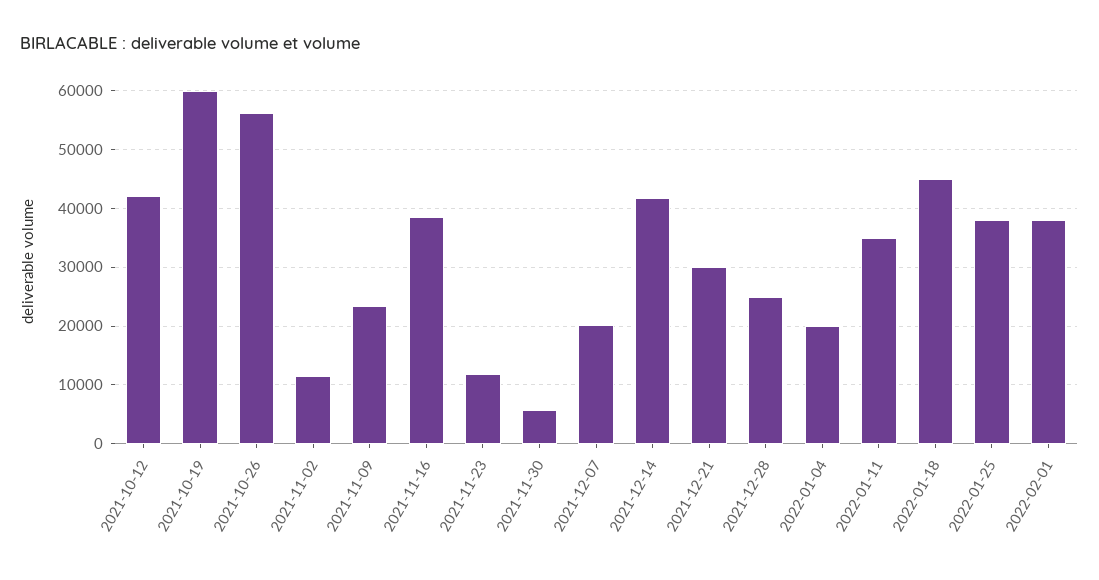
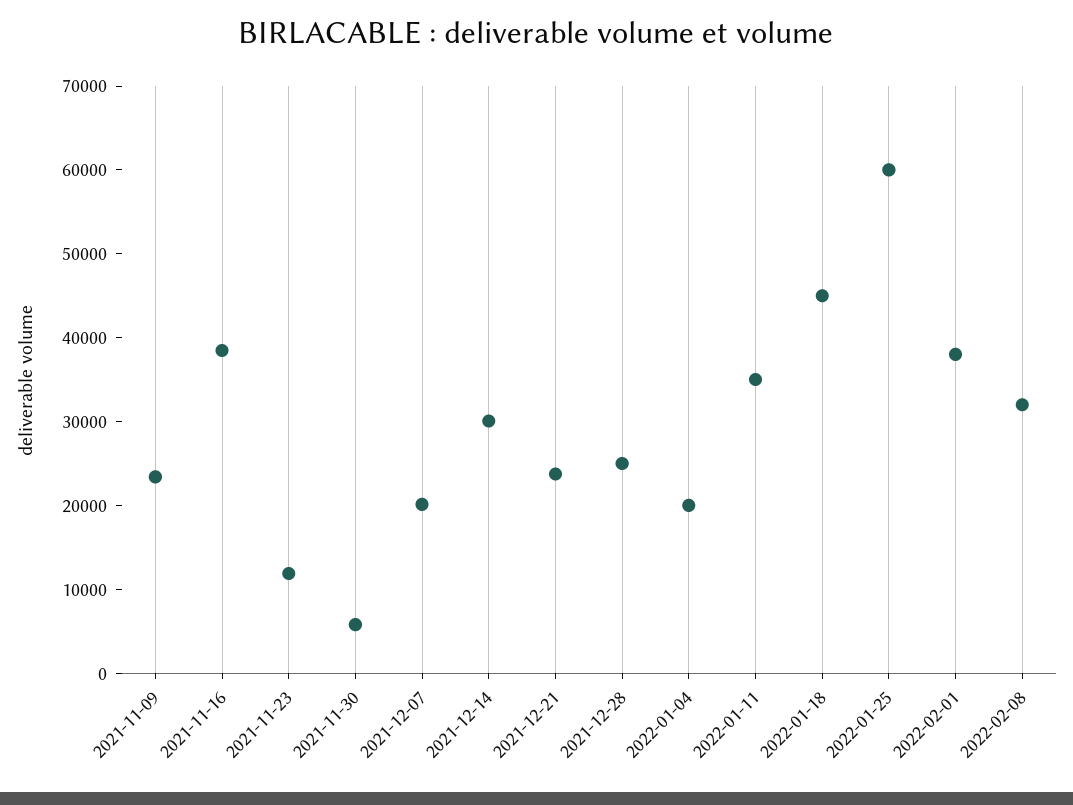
2021-10-12: 42000 -> none
2021-10-19: 60000 -> none
2021-10-26: 56000 -> none
2021-11-02: 12000 -> none
2021-12-14: 42000 -> 30000
2021-12-21: 30000 -> 24000
2022-01-25: 38000 -> 60000
2022-02-08: none -> 32000

